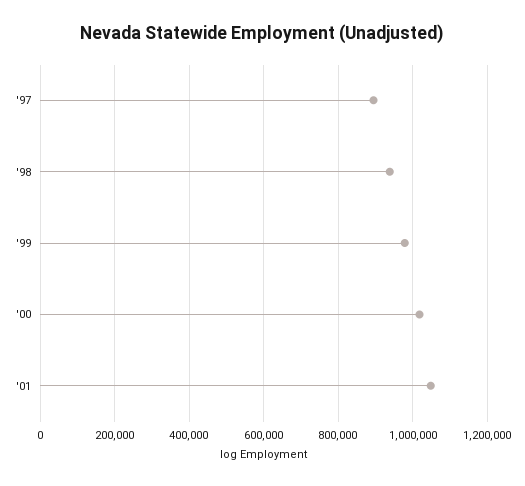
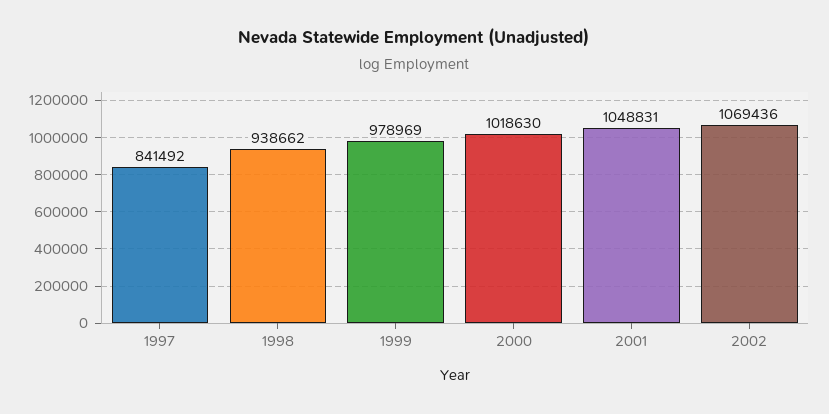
'97: 900000 -> 841492
2002: none -> 1069436

